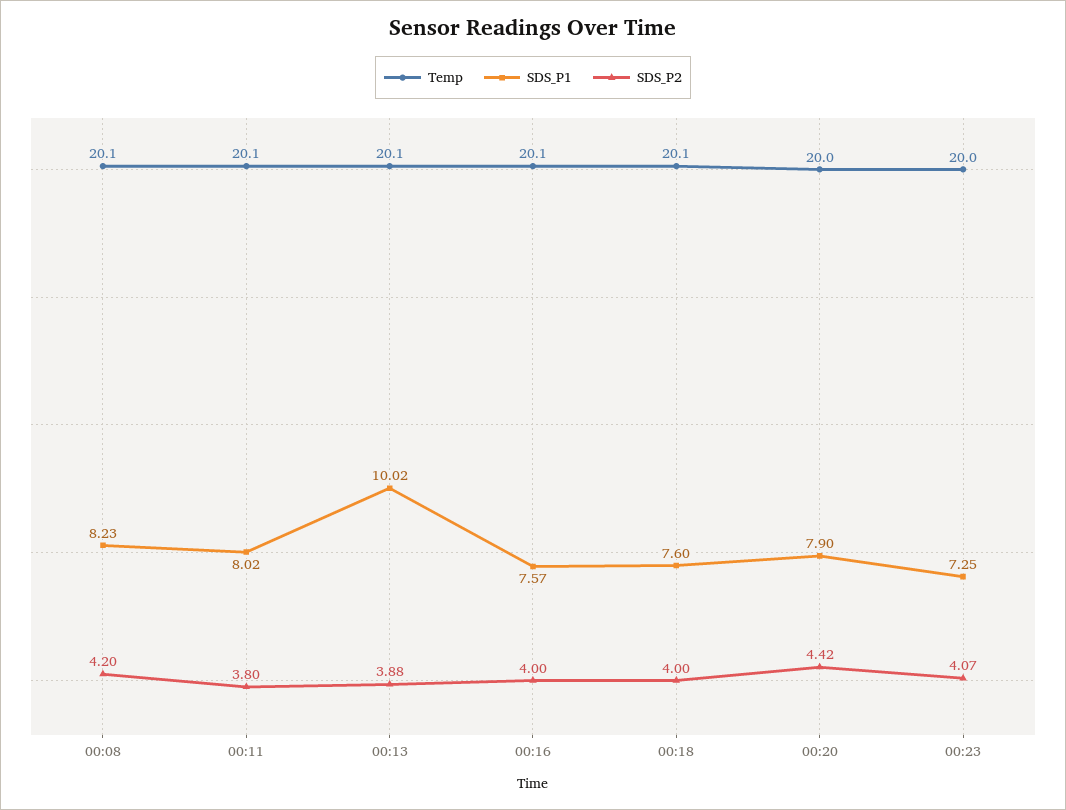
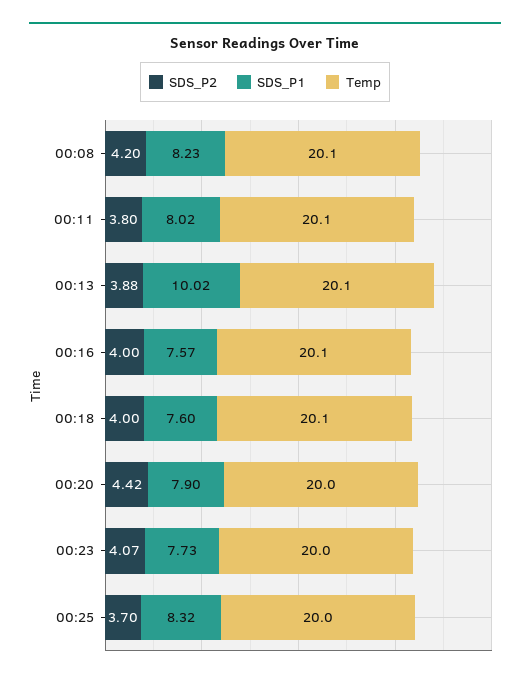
SDS_P1, 00:23: 7.25 -> 7.73
SDS_P2, 00:25: none -> 3.7
SDS_P1, 00:25: none -> 8.32
Temp, 00:25: none -> 20

